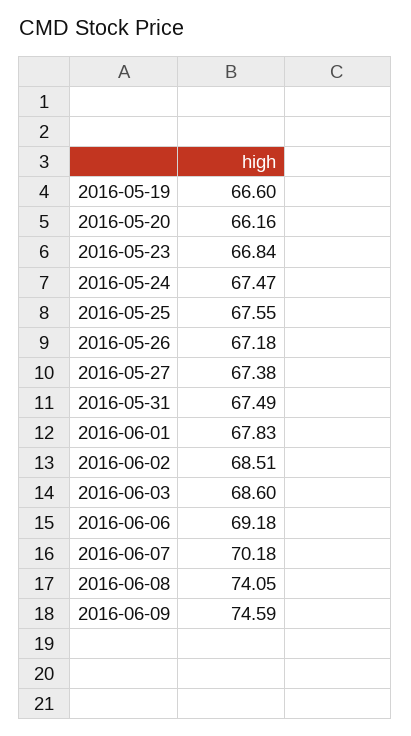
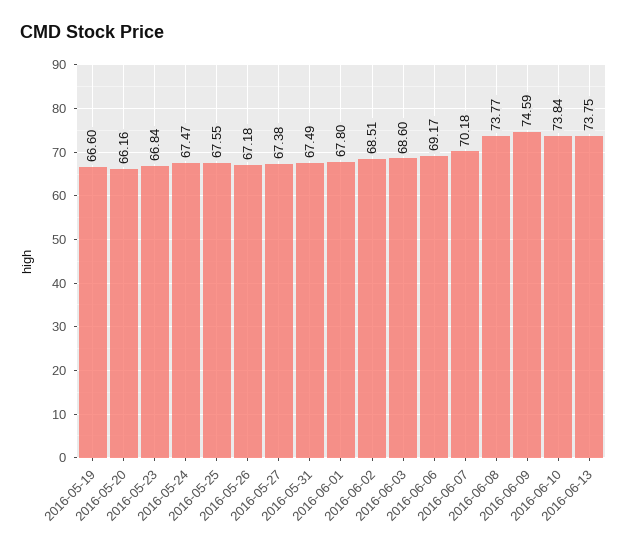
2016-06-01: 67.83 -> 67.8
2016-06-06: 69.18 -> 69.17
2016-06-08: 74.05 -> 73.77
2016-06-10: none -> 73.84
2016-06-13: none -> 73.75

